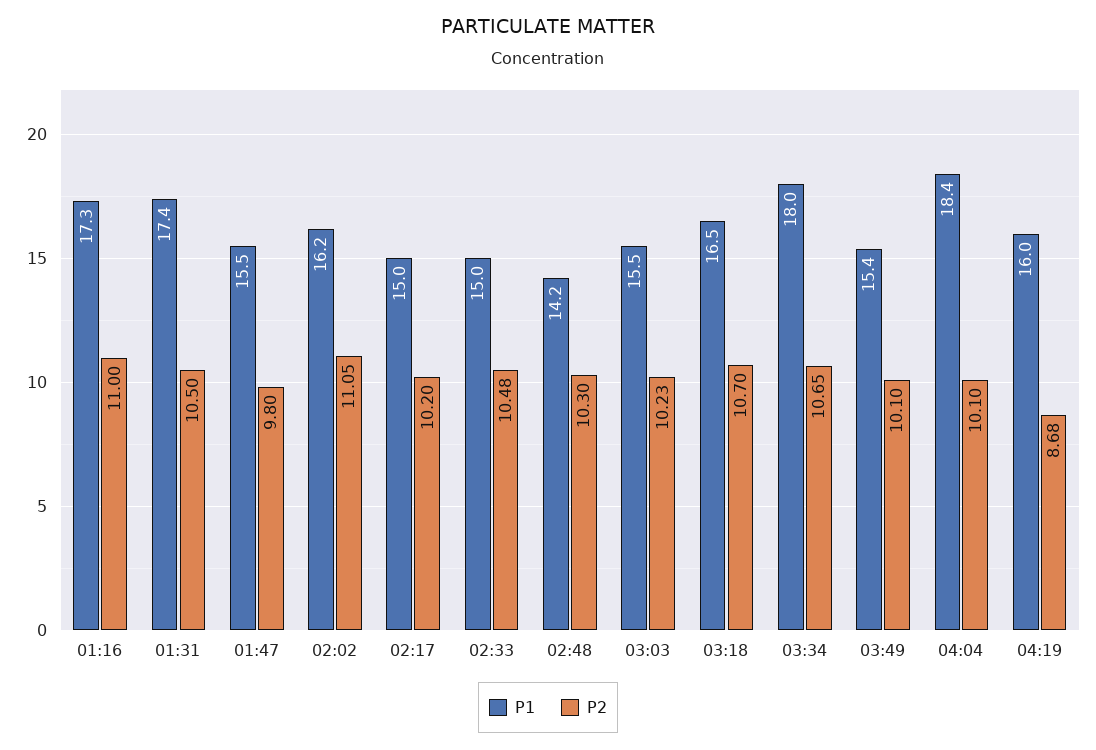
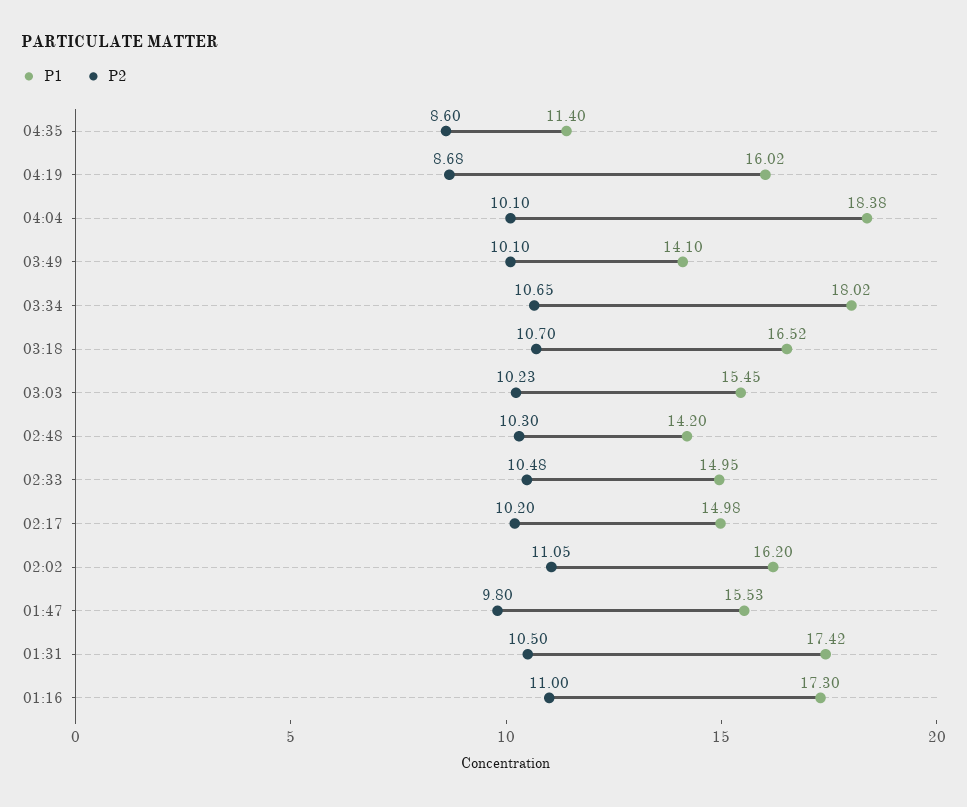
P1, 03:49: 15.4 -> 14.1
P1, 04:35: none -> 11.4
P2, 04:35: none -> 8.6

